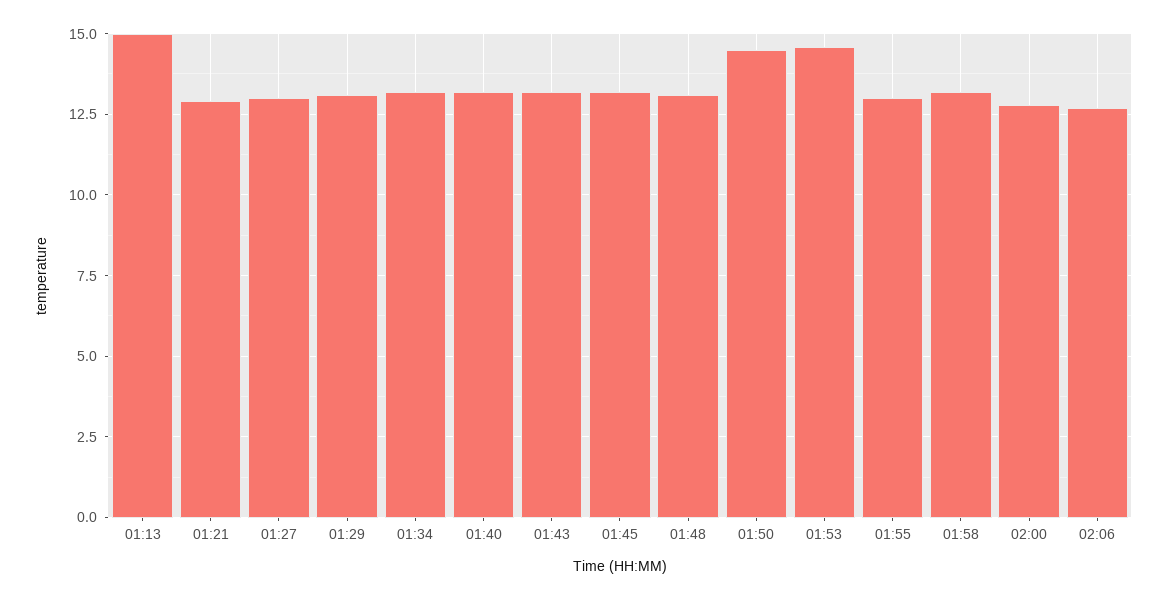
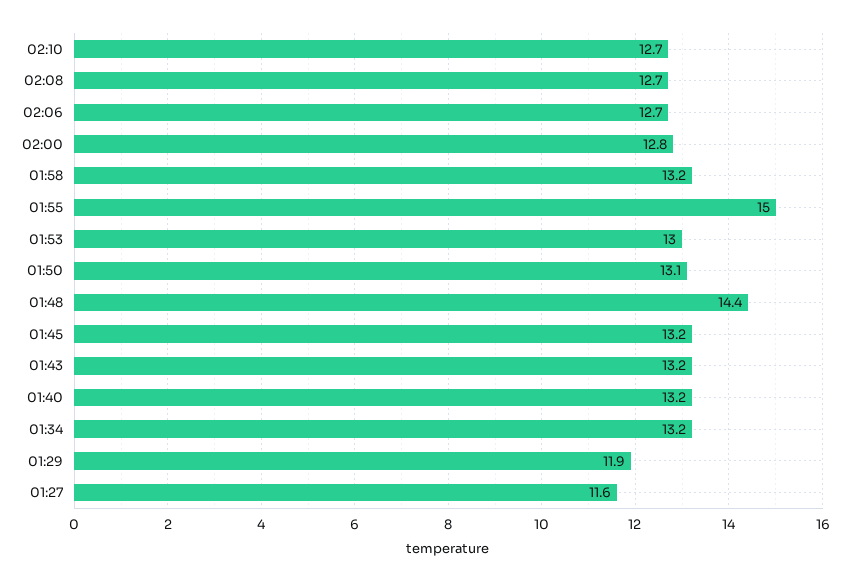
01:13: 15 -> none
01:21: 13 -> none
01:27: 13 -> 11.6
01:29: 13 -> 11.9
01:48: 13 -> 14.4
01:50: 14.5 -> 13.1
01:53: 14.5 -> 13
01:55: 13 -> 15
02:10: none -> 12.7
02:08: none -> 12.7

